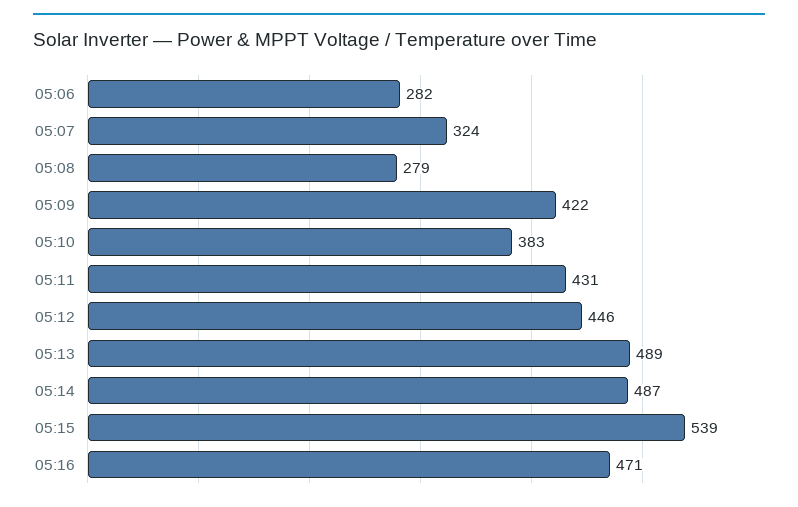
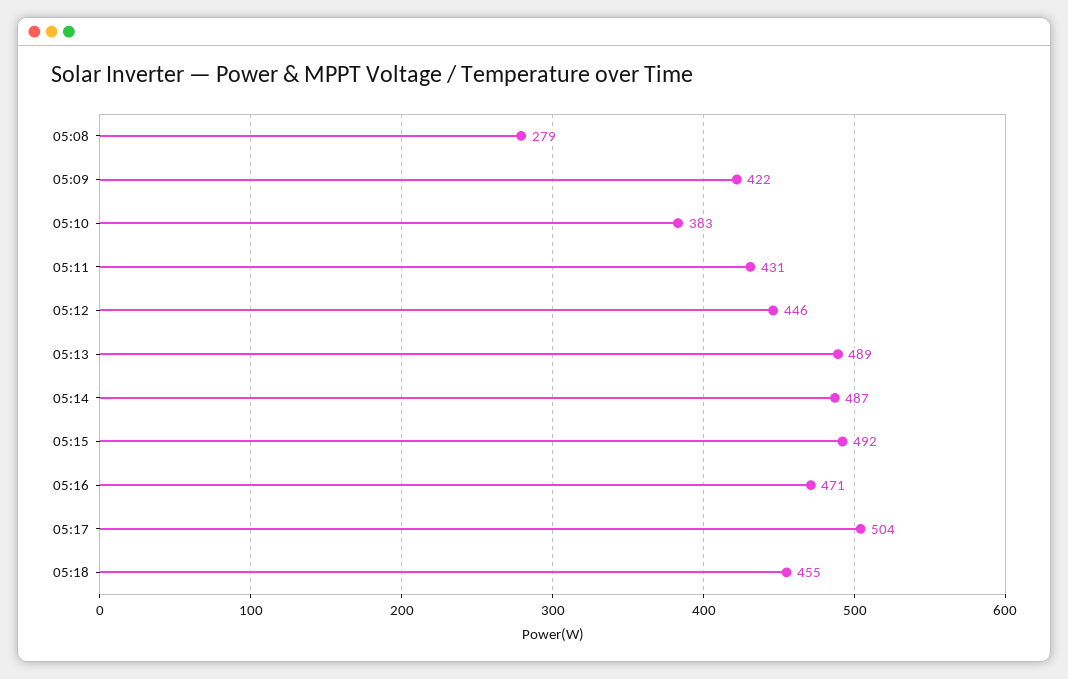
05:06: 282 -> none
05:07: 324 -> none
05:15: 539 -> 492
05:17: none -> 504
05:18: none -> 455

